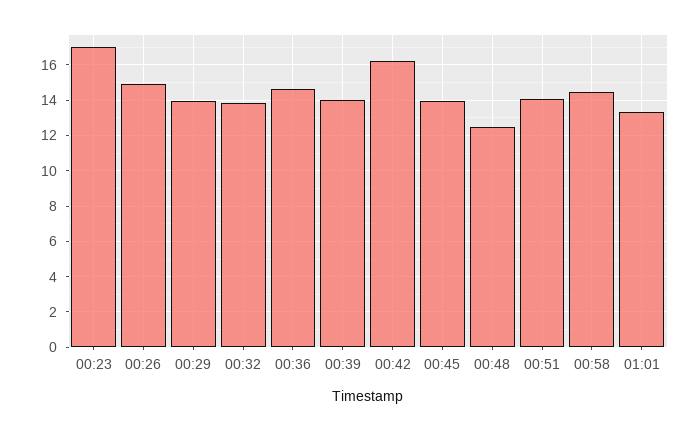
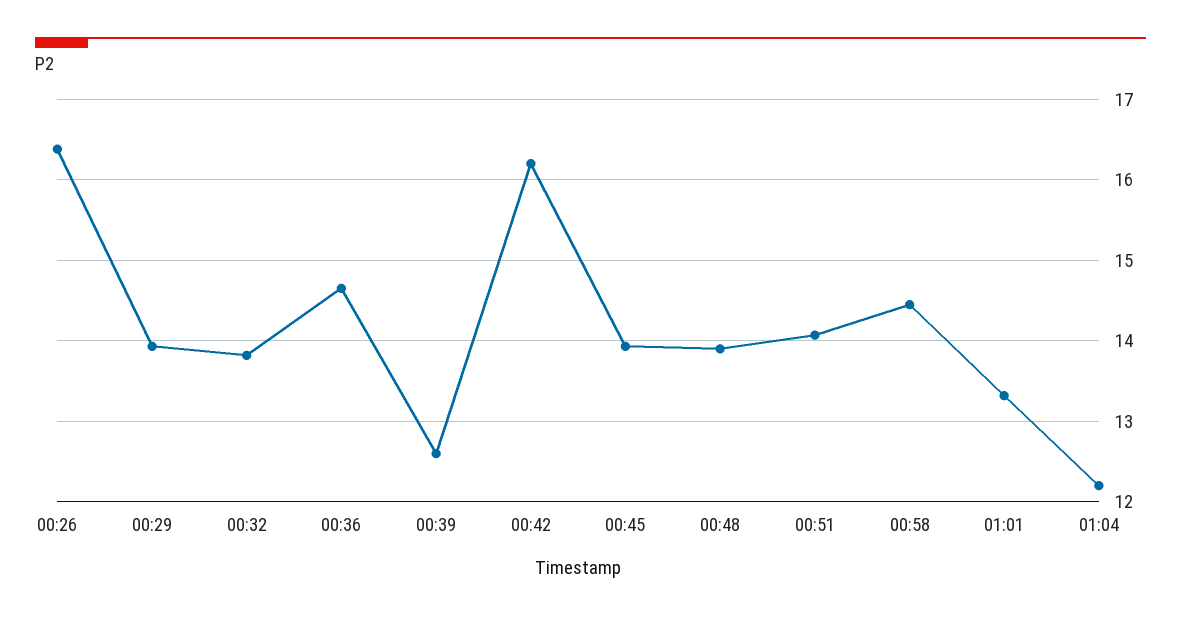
00:23: 17 -> none
00:26: 15 -> 16.4
00:39: 14 -> 12.6
00:48: 12.5 -> 13.9
01:04: none -> 12.2

